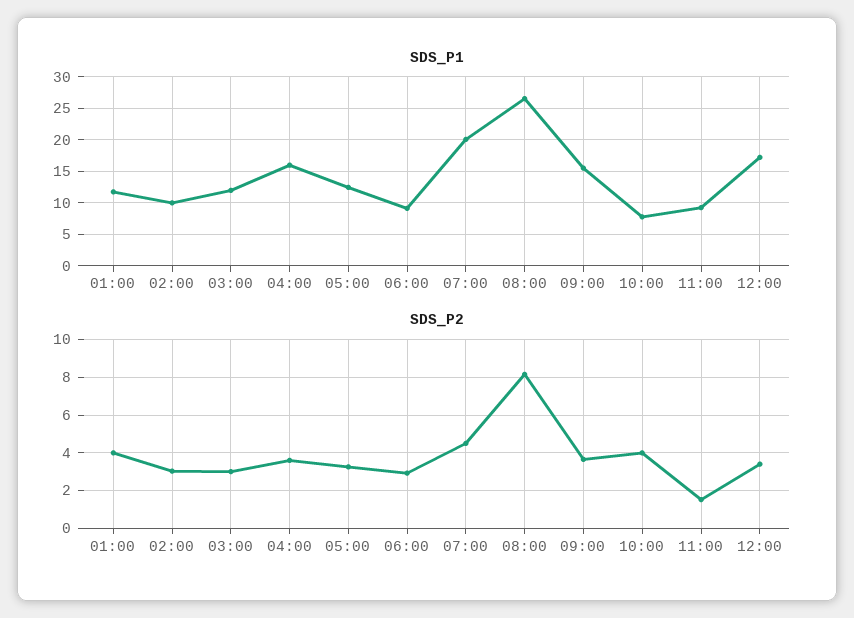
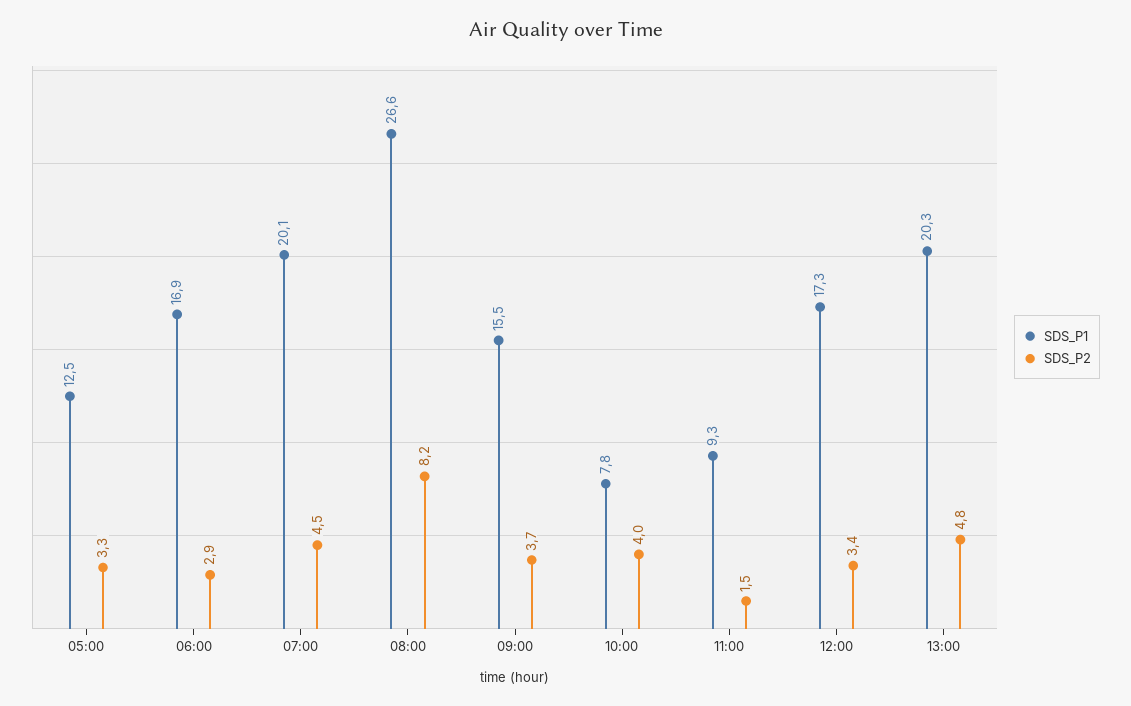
SDS_P1, 01:00: 12 -> none
SDS_P1, 02:00: 10 -> none
SDS_P1, 03:00: 12 -> none
SDS_P1, 04:00: 16 -> none
SDS_P1, 06:00: 9 -> 16.9
SDS_P2, 01:00: 4 -> none
SDS_P2, 02:00: 3 -> none
SDS_P2, 03:00: 3 -> none
SDS_P2, 04:00: 3.5 -> none
SDS_P1, 13:00: none -> 20.3
SDS_P2, 13:00: none -> 4.8

